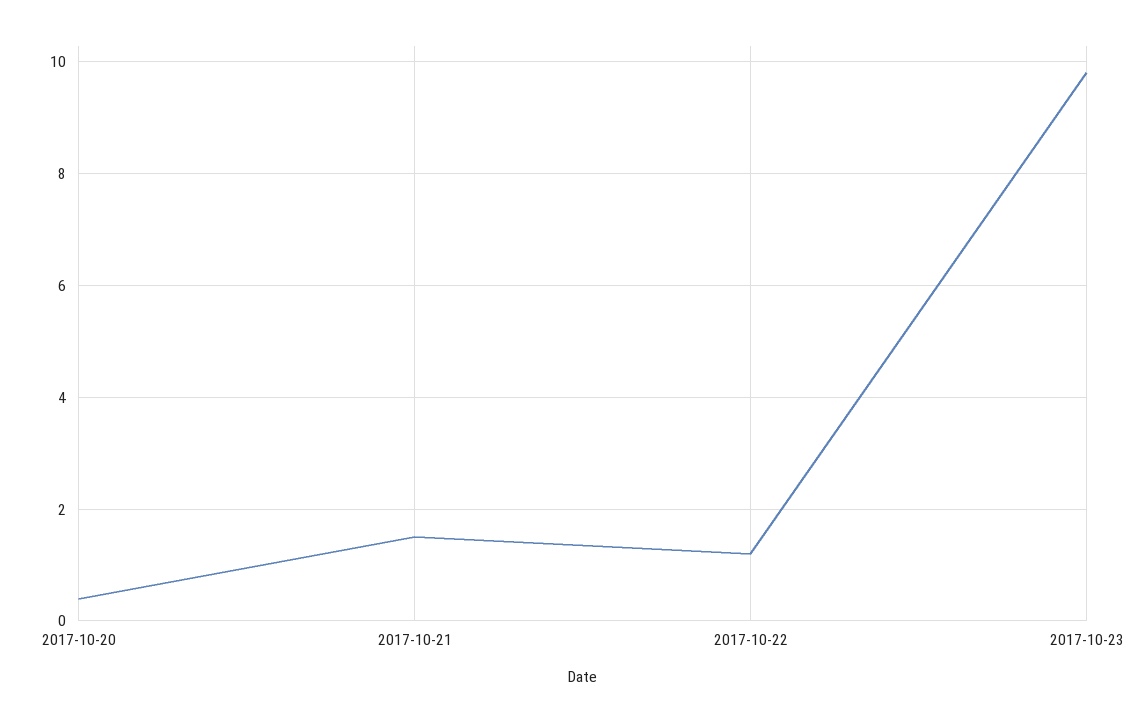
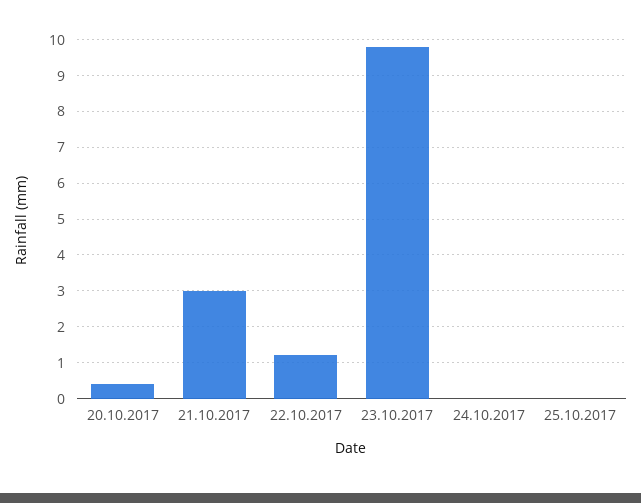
2017-10-21: 1.5 -> 3
24.10.2017: none -> 0
25.10.2017: none -> 0

